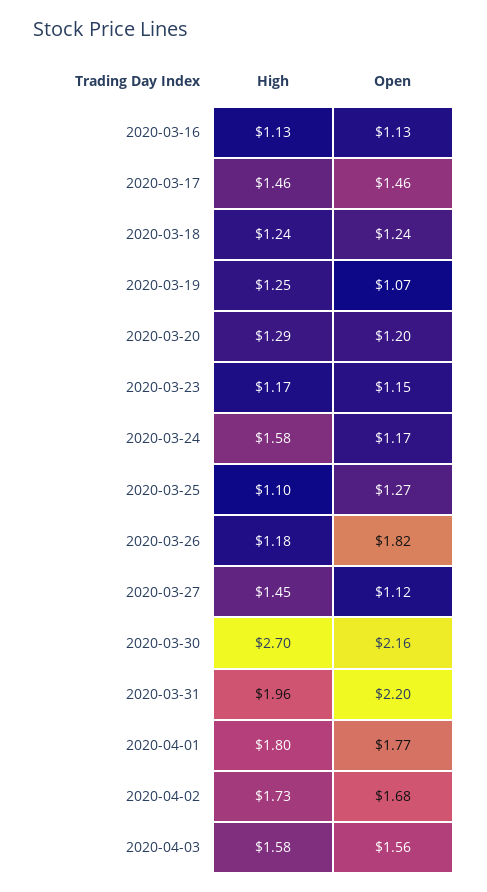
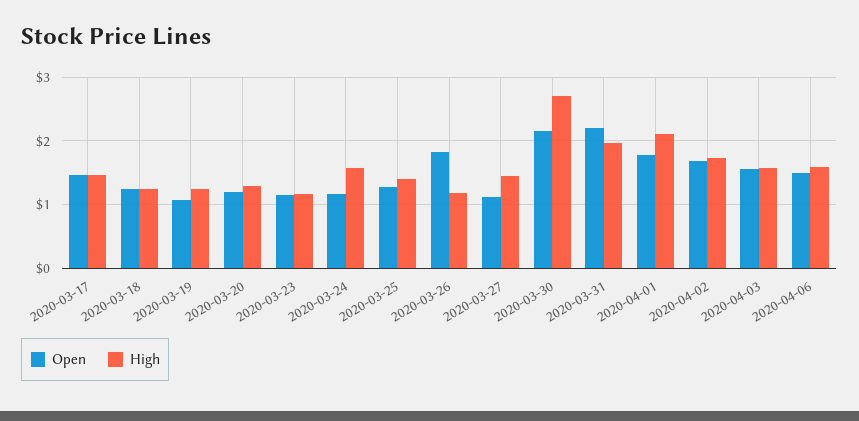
High, 2020-03-16: 1.13 -> none
Open, 2020-03-16: 1.13 -> none
High, 2020-03-25: 1.1 -> 1.4
High, 2020-04-01: 1.8 -> 2.1
Open, 2020-04-06: none -> 1.5
High, 2020-04-06: none -> 1.6

